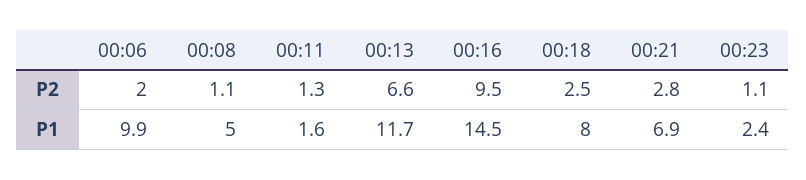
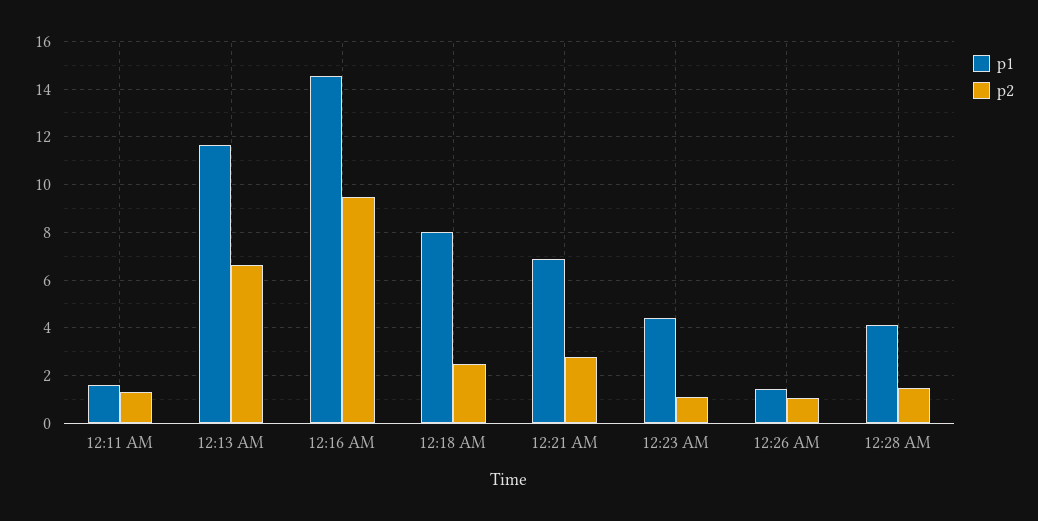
P2, 00:06: 2 -> none
P2, 00:08: 1.1 -> none
P1, 00:06: 9.9 -> none
P1, 00:08: 5 -> none
P1, 00:23: 2.4 -> 4.5
P1, 12:26 AM: none -> 1.5
P2, 12:26 AM: none -> 1
P1, 12:28 AM: none -> 4
P2, 12:28 AM: none -> 1.5

